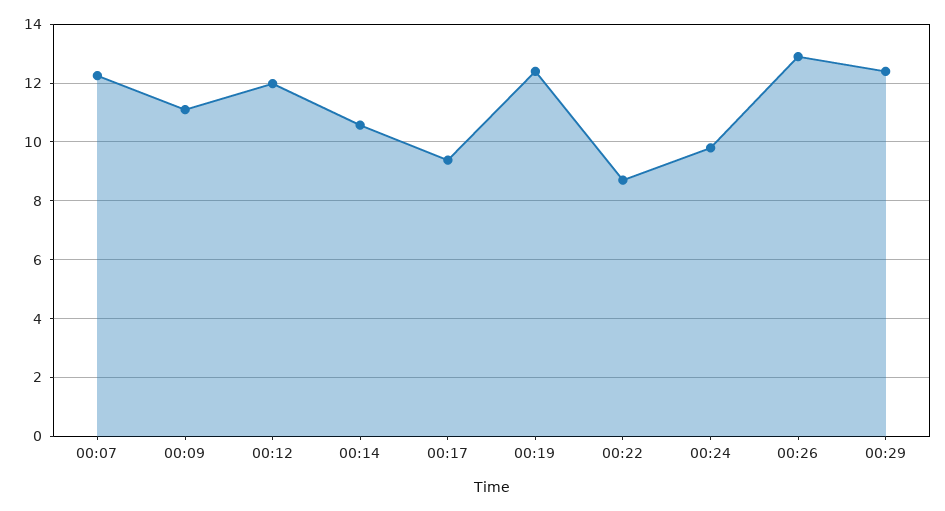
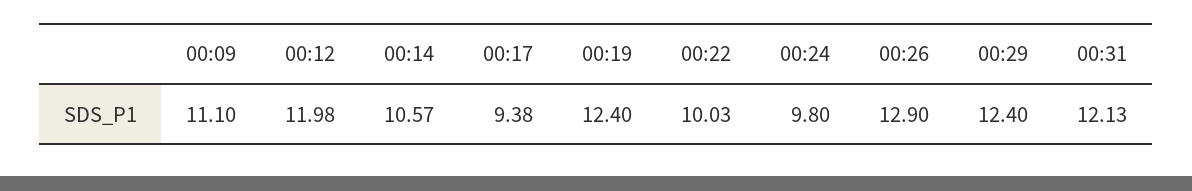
00:07: 12.25 -> none
00:22: 8.75 -> 10.03
00:31: none -> 12.13

